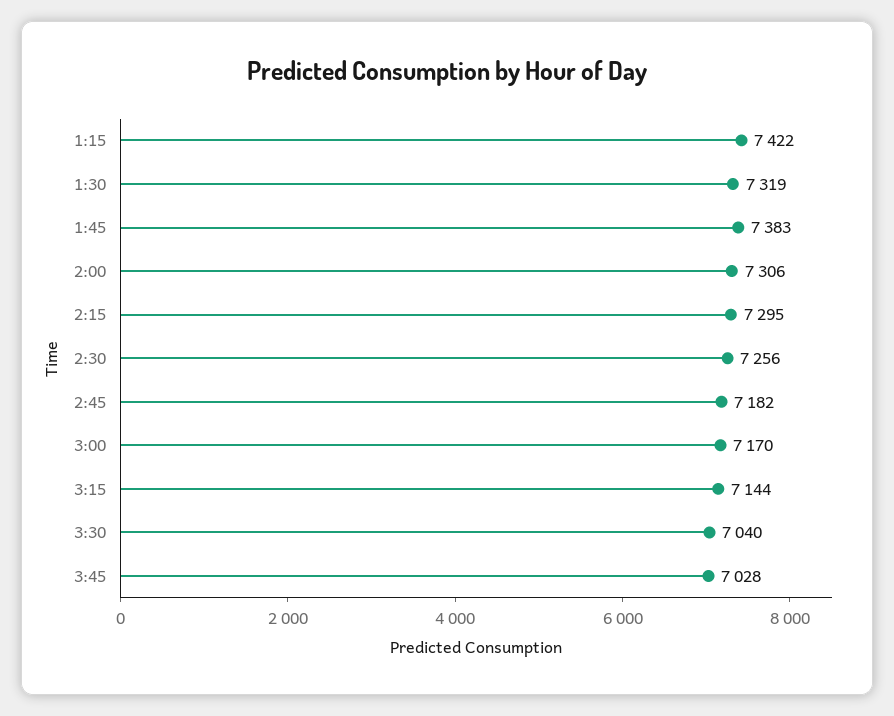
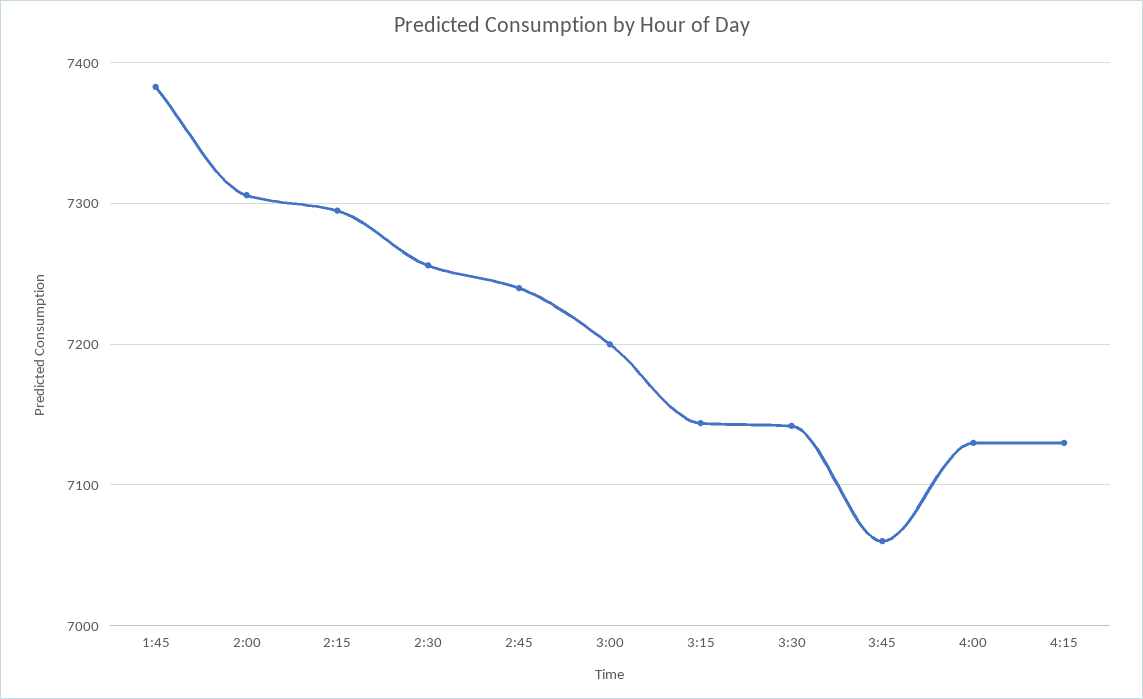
1:15: 7422 -> none
1:30: 7319 -> none
2:45: 7182 -> 7240
3:00: 7170 -> 7200
3:30: 7040 -> 7140
3:45: 7028 -> 7060
4:00: none -> 7130
4:15: none -> 7130

